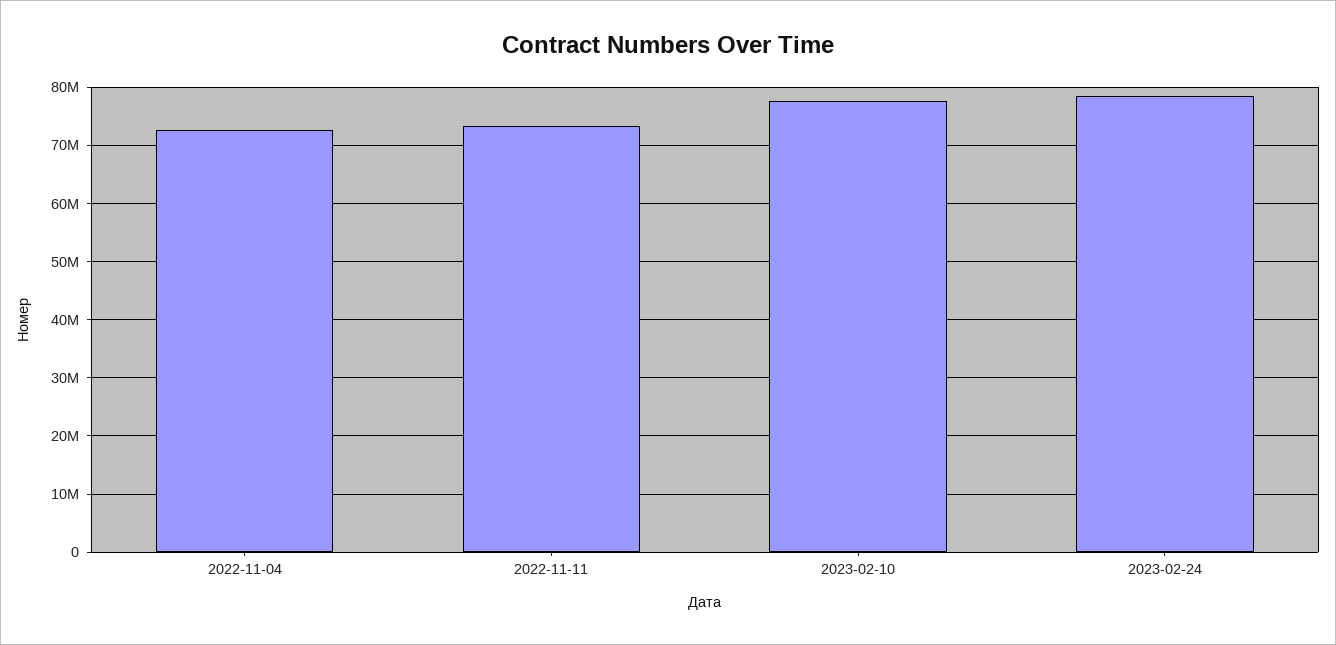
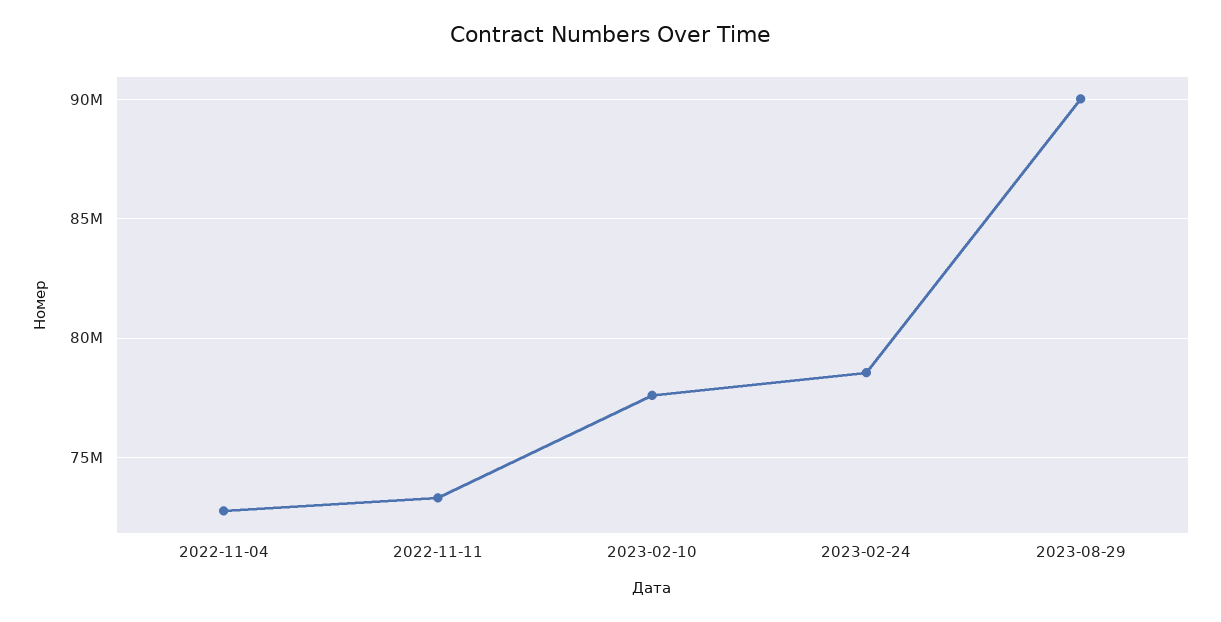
2023-08-29: none -> 90000000

